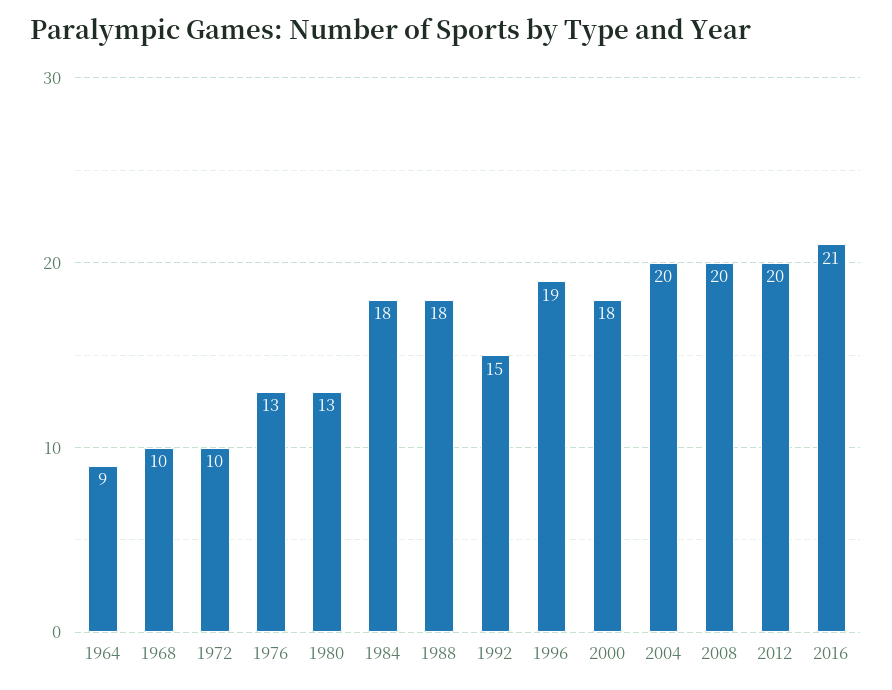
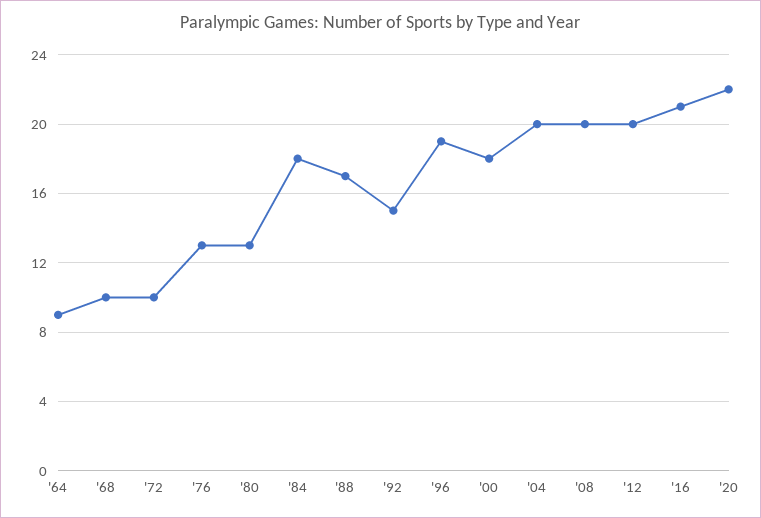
1988: 18 -> 17
'20: none -> 22

